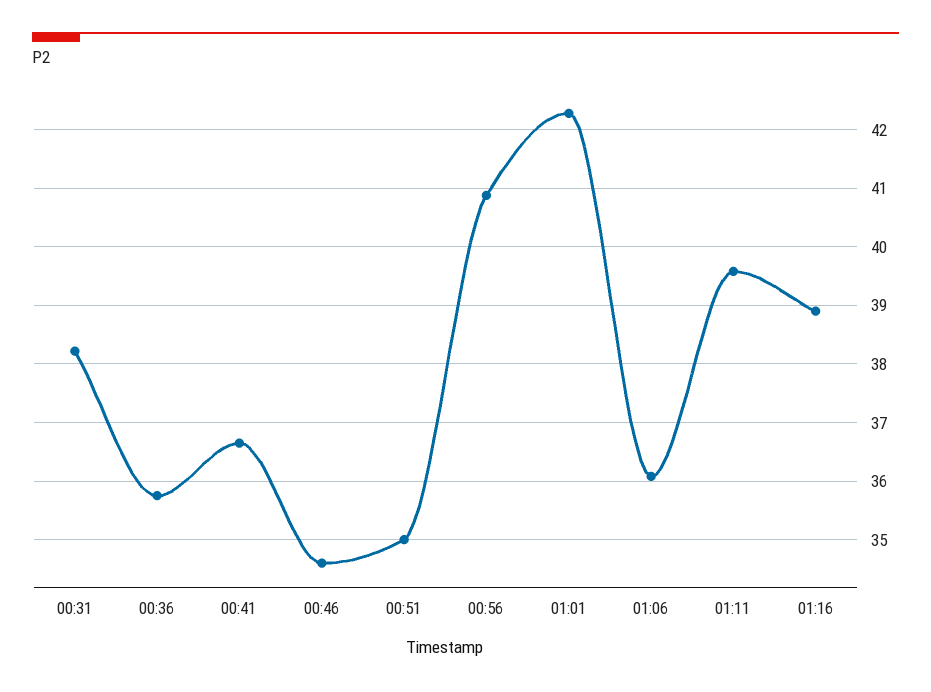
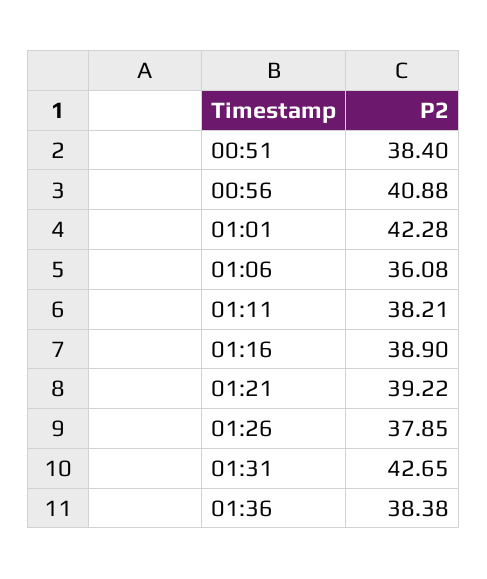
00:31: 38.2 -> none
00:36: 35.8 -> none
00:41: 36.6 -> none
00:46: 34.6 -> none
00:51: 35 -> 38.4
01:11: 39.6 -> 38.21
01:21: none -> 39.22
01:26: none -> 37.85
01:31: none -> 42.65
01:36: none -> 38.38

